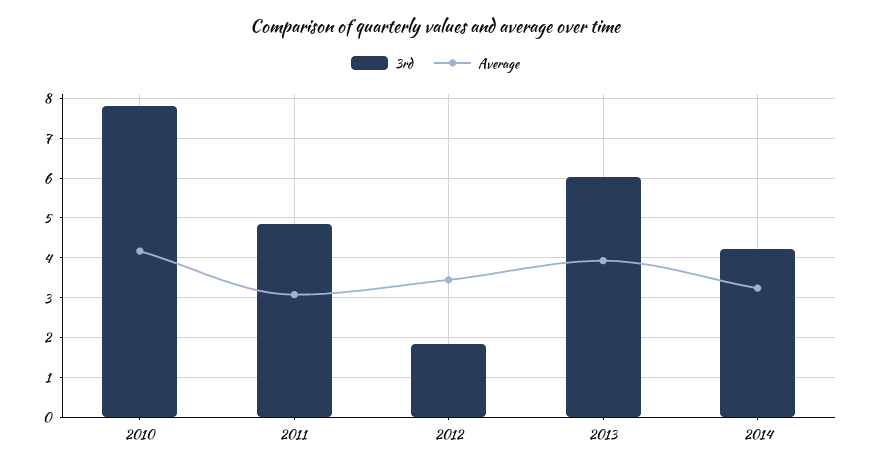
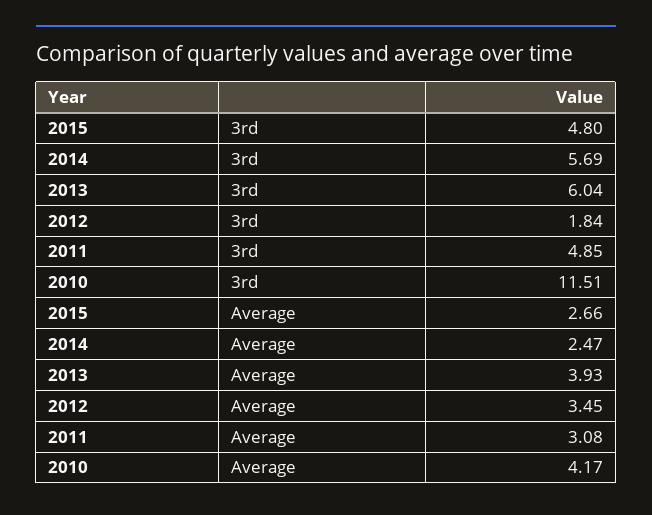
3rd, 2010: 7.8 -> 11.51
3rd, 2014: 4.2 -> 5.69
Average, 2014: 3.2 -> 2.47
3rd, 2015: none -> 4.8
Average, 2015: none -> 2.66

